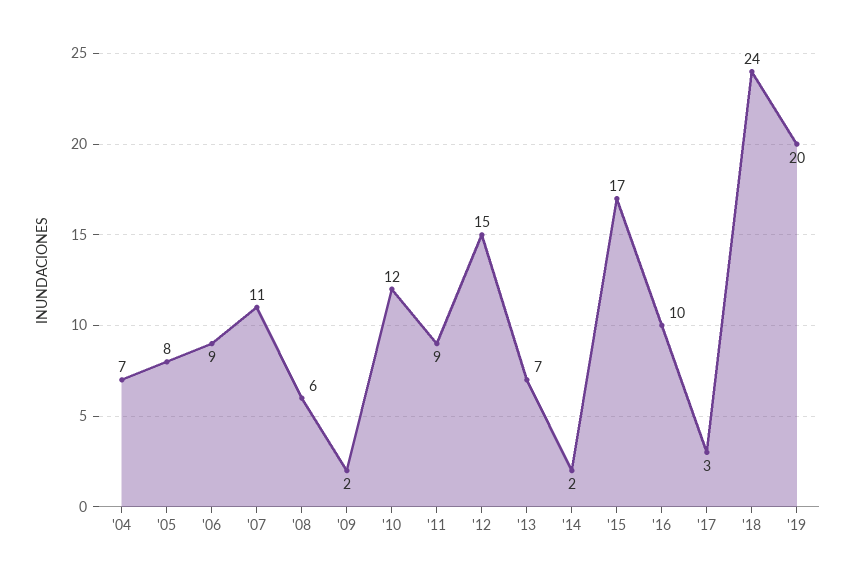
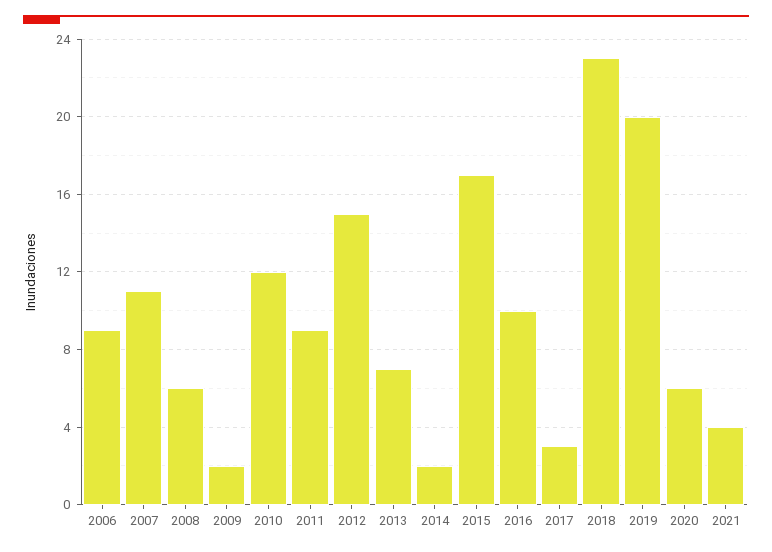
'04: 7 -> none
'05: 8 -> none
'18: 24 -> 23
2020: none -> 6
2021: none -> 4

